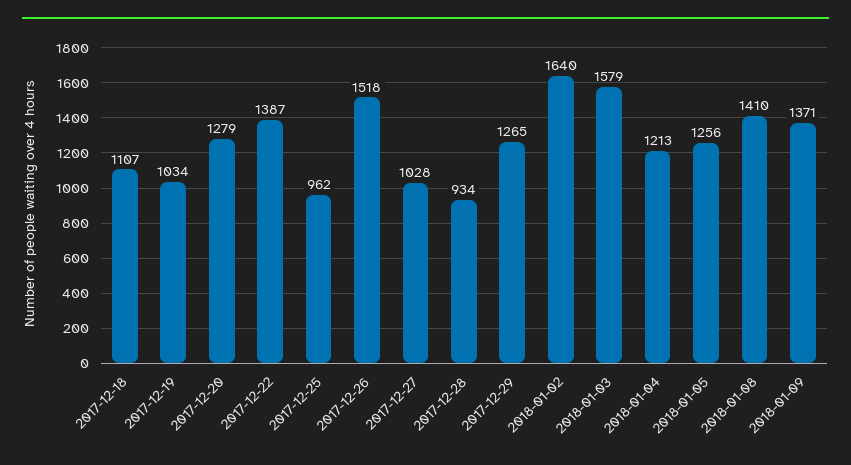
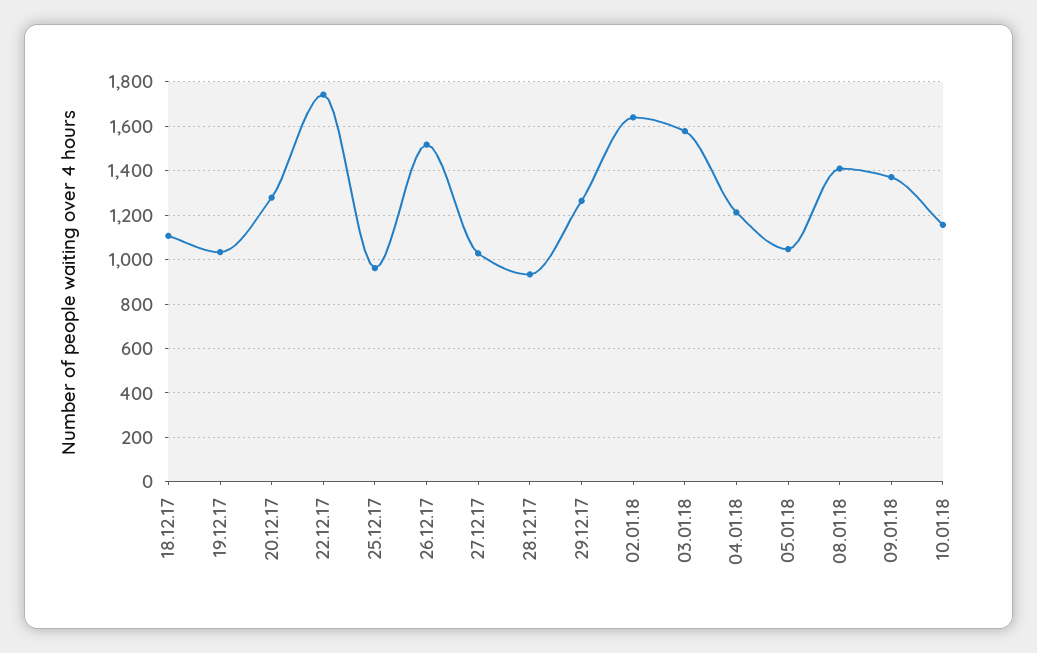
2017-12-22: 1387 -> 1750
2018-01-05: 1256 -> 1050
10.01.18: none -> 1150

